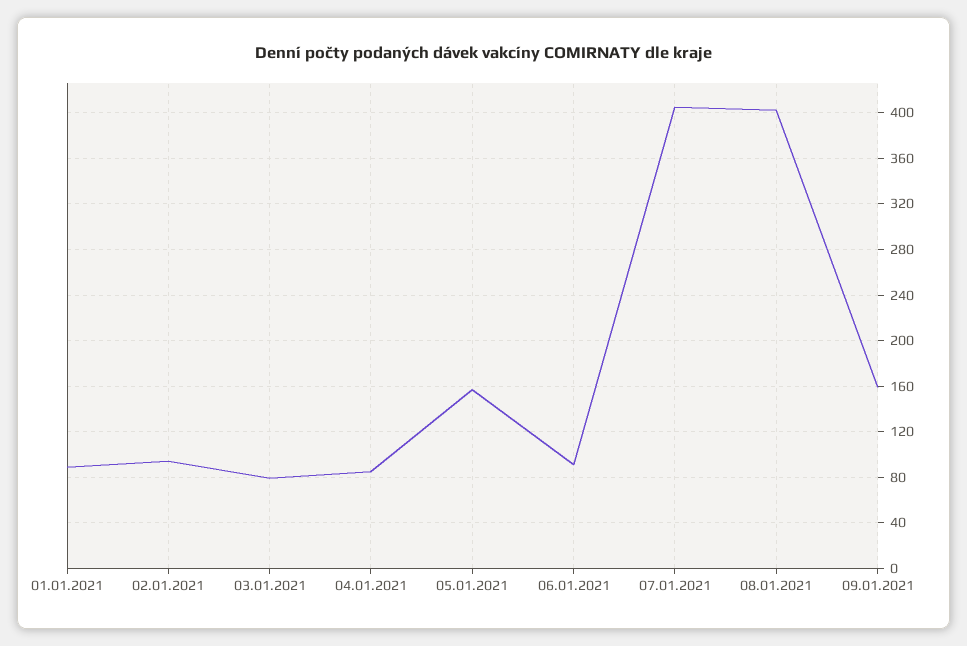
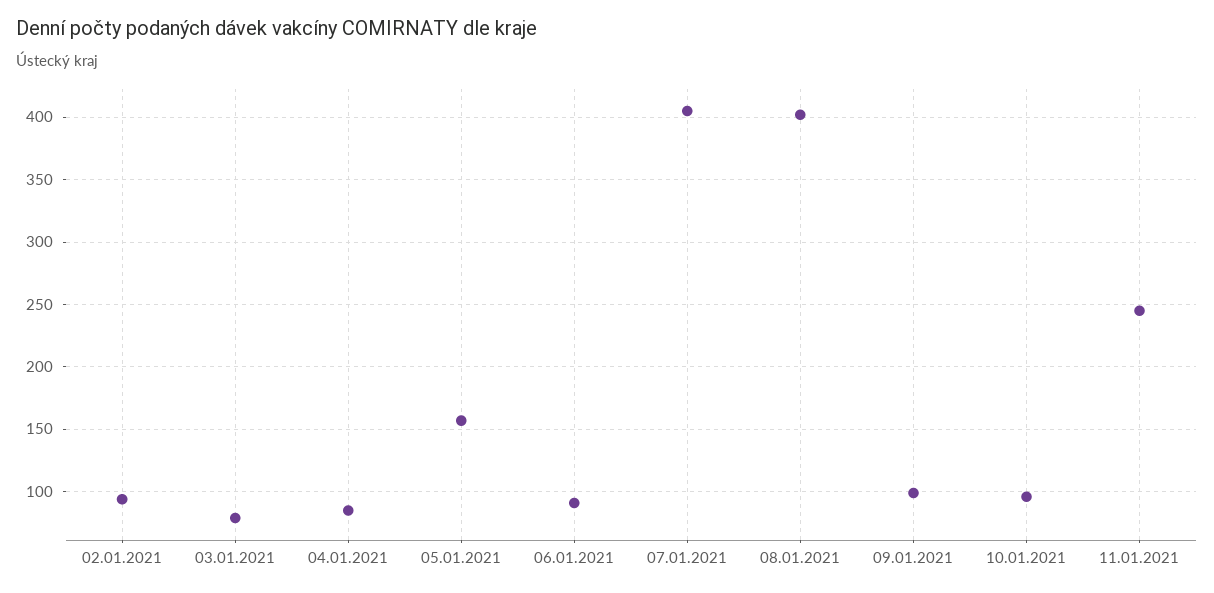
01.01.2021: 90 -> none
09.01.2021: 160 -> 100
10.01.2021: none -> 95
11.01.2021: none -> 245

